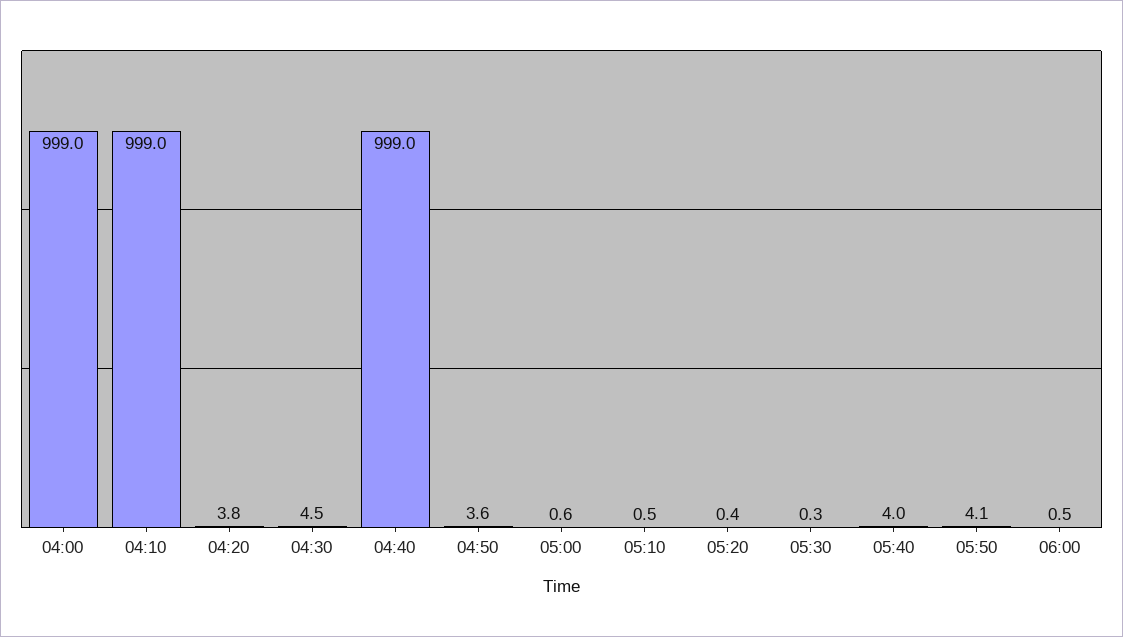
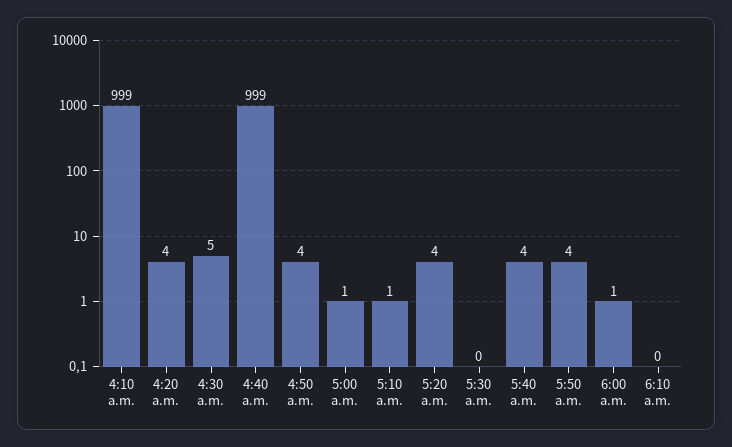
04:00: 999 -> none
05:20: 0.4 -> 4
6:10 a.m.: none -> 0

